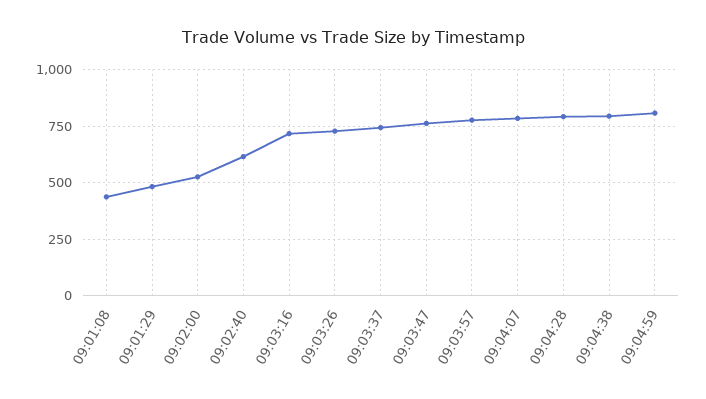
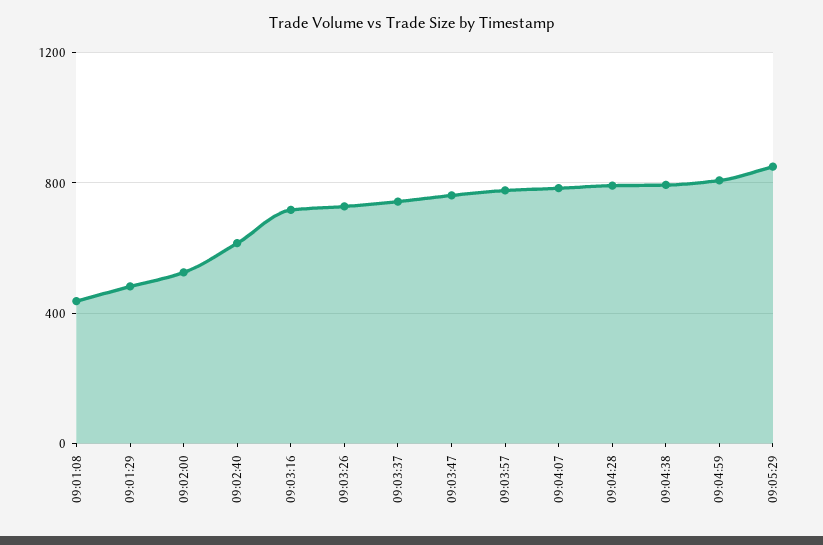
09:05:29: none -> 850

